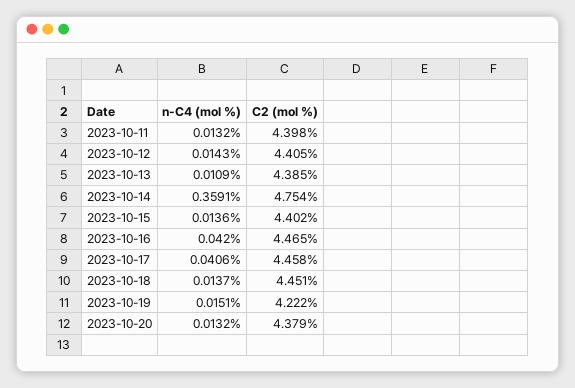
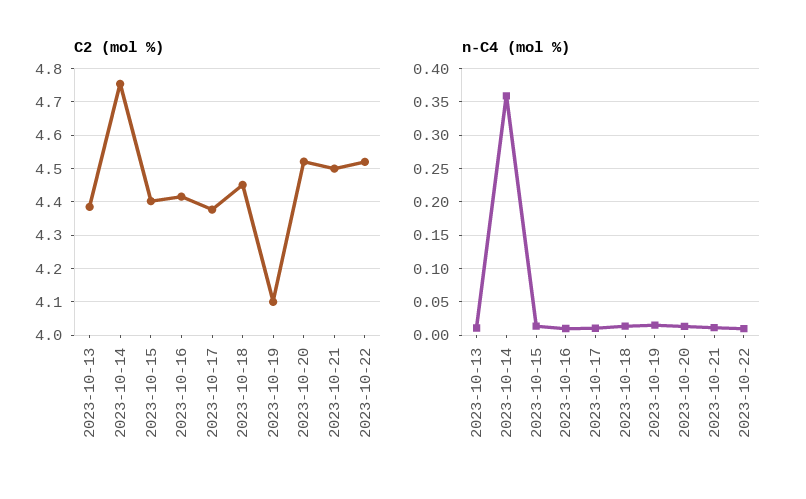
n-C4 (mol %), 2023-10-11: 0.0132 -> none
C2 (mol %), 2023-10-11: 4.398 -> none
n-C4 (mol %), 2023-10-12: 0.0143 -> none
C2 (mol %), 2023-10-12: 4.405 -> none
n-C4 (mol %), 2023-10-16: 0.042 -> 0.01
C2 (mol %), 2023-10-16: 4.465 -> 4.42
n-C4 (mol %), 2023-10-17: 0.0406 -> 0.01
C2 (mol %), 2023-10-17: 4.458 -> 4.38
C2 (mol %), 2023-10-19: 4.222 -> 4.1
C2 (mol %), 2023-10-20: 4.379 -> 4.52
C2 (mol %), 2023-10-21: none -> 4.5
C2 (mol %), 2023-10-22: none -> 4.52
n-C4 (mol %), 2023-10-21: none -> 0.01
n-C4 (mol %), 2023-10-22: none -> 0.01

